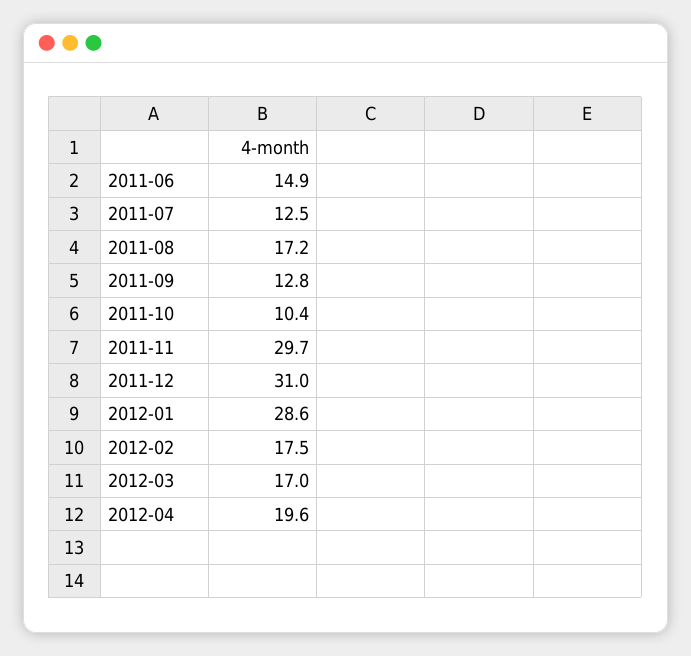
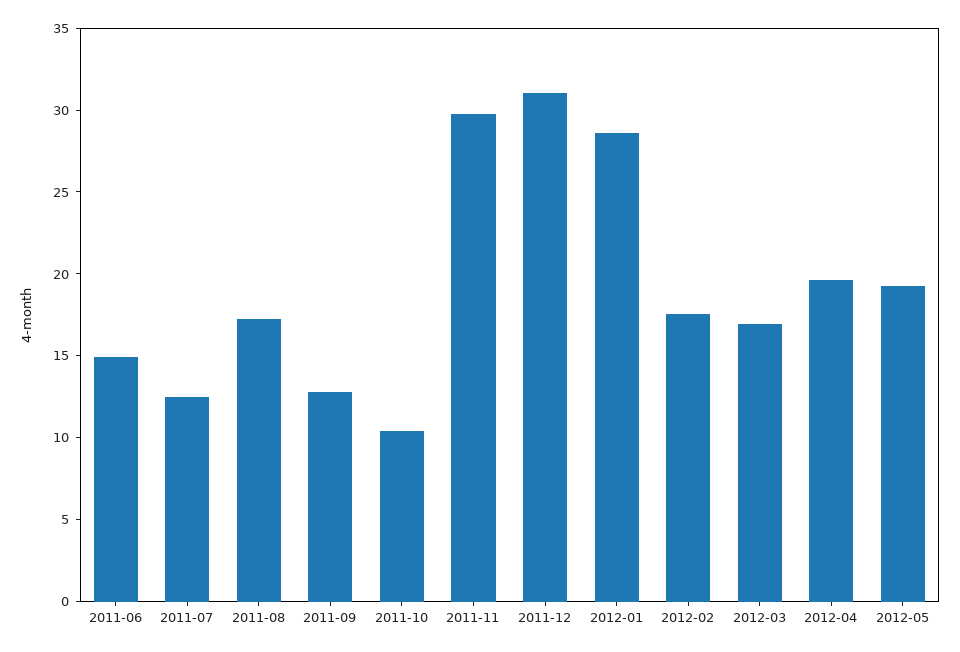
2012-05: none -> 19

